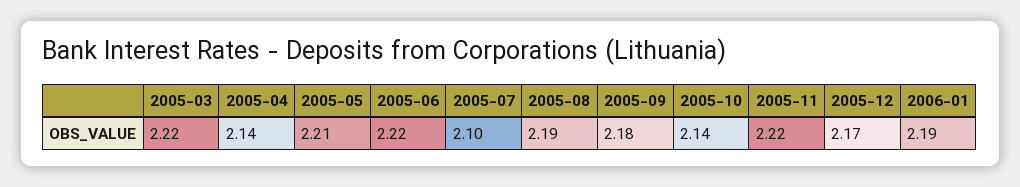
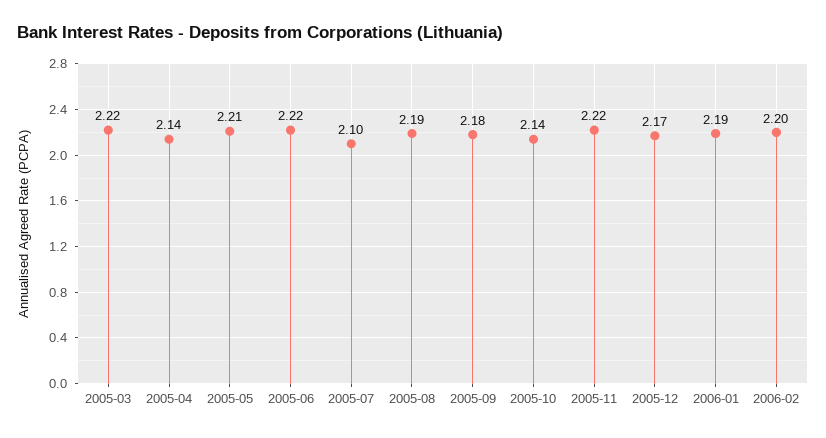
2006-02: none -> 2.2

